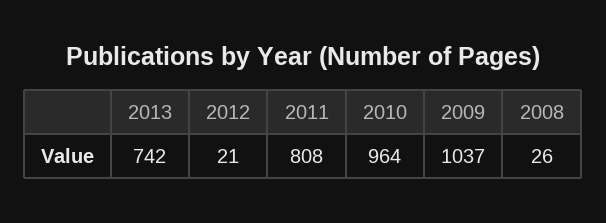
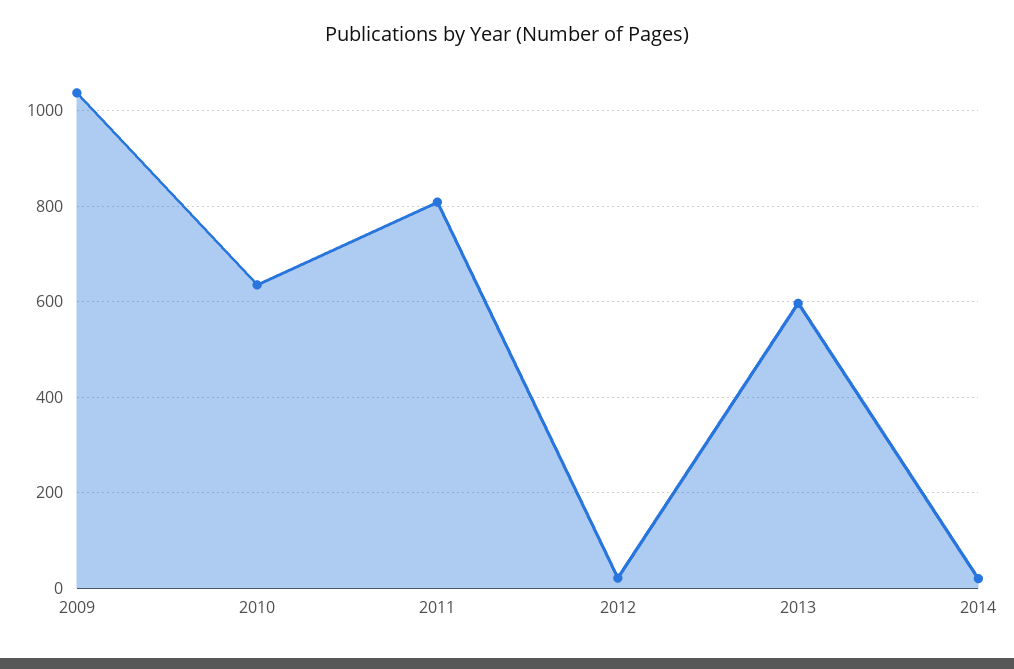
2013: 742 -> 600
2010: 964 -> 640
2008: 26 -> none
2014: none -> 20

